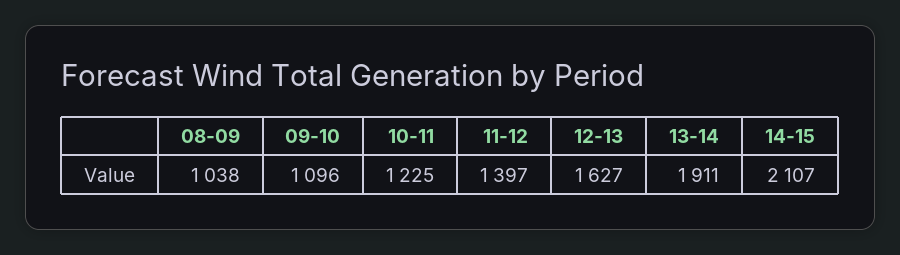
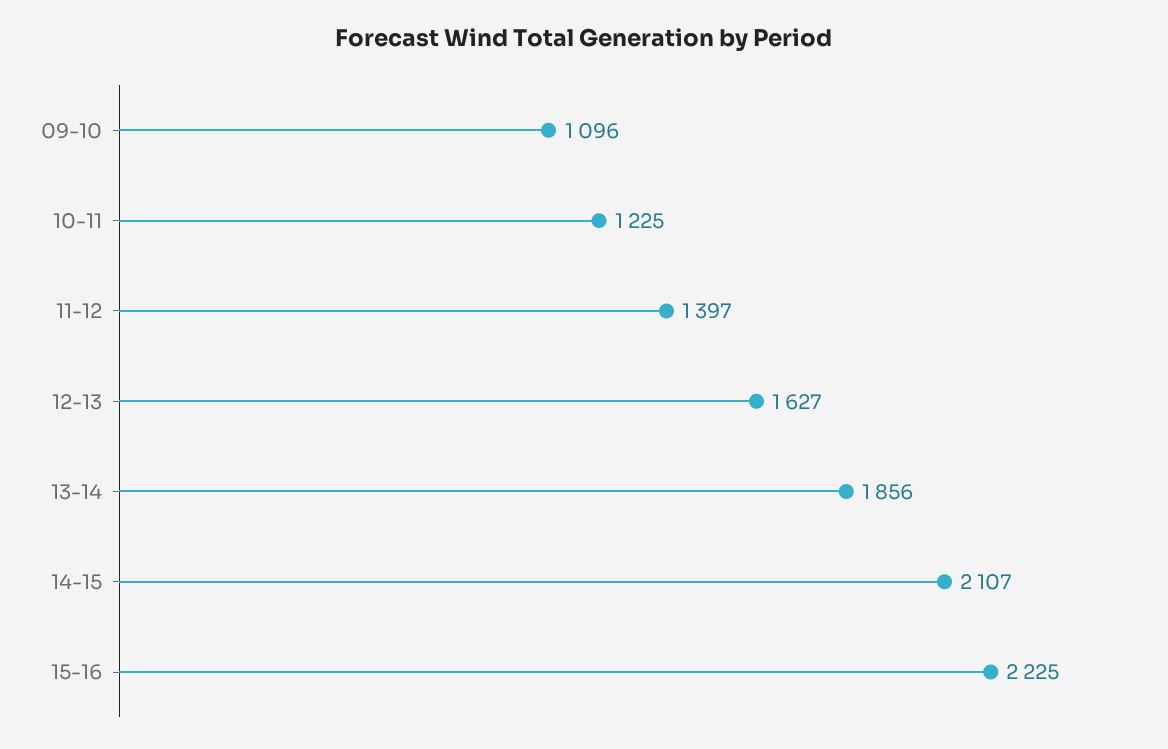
08-09: 1038 -> none
13-14: 1911 -> 1856
15-16: none -> 2225

